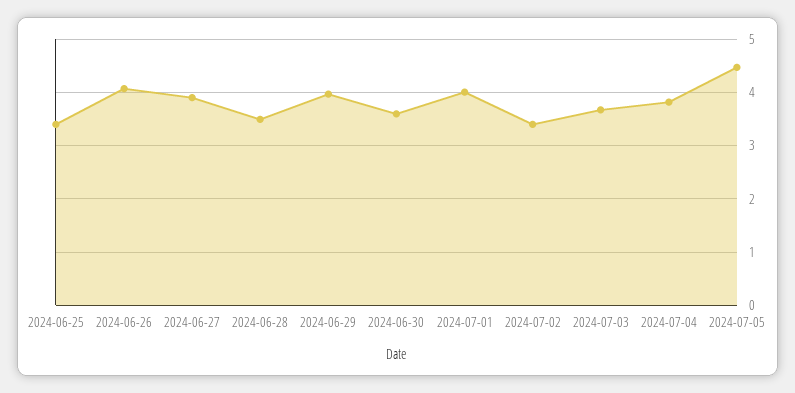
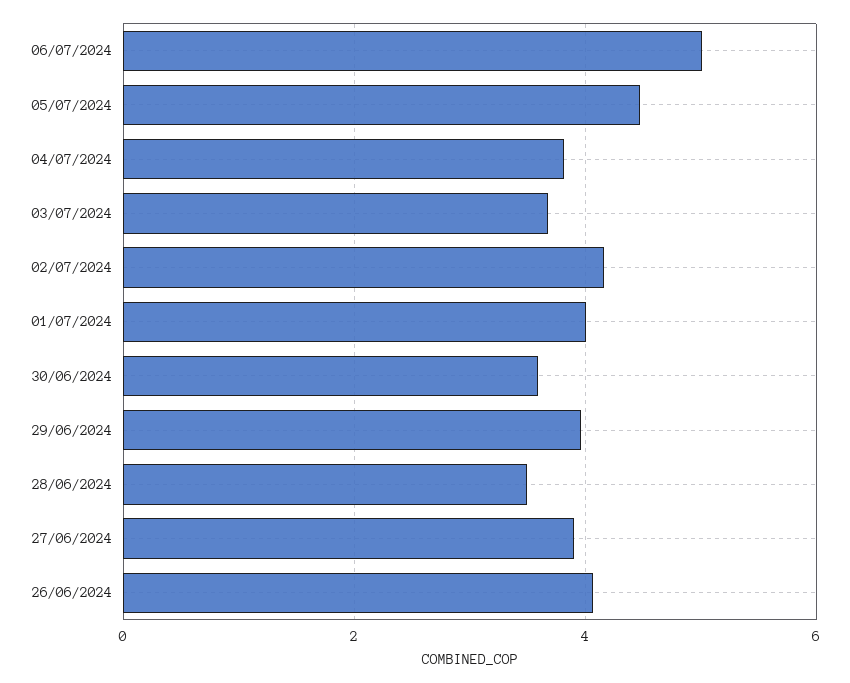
2024-06-25: 3.4 -> none
2024-07-02: 3.4 -> 4.2
06/07/2024: none -> 5

